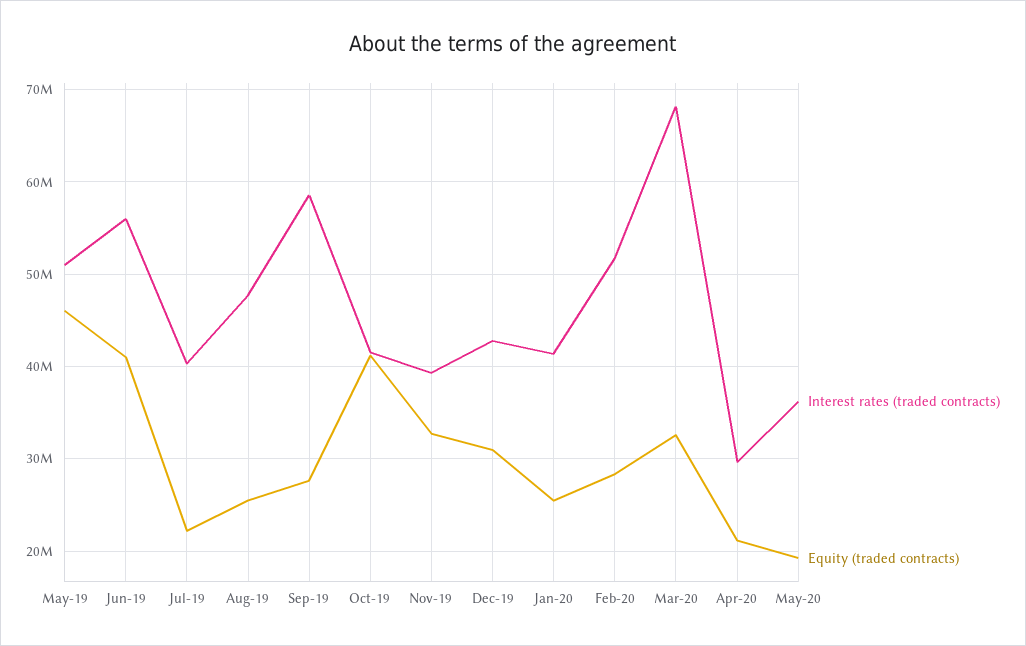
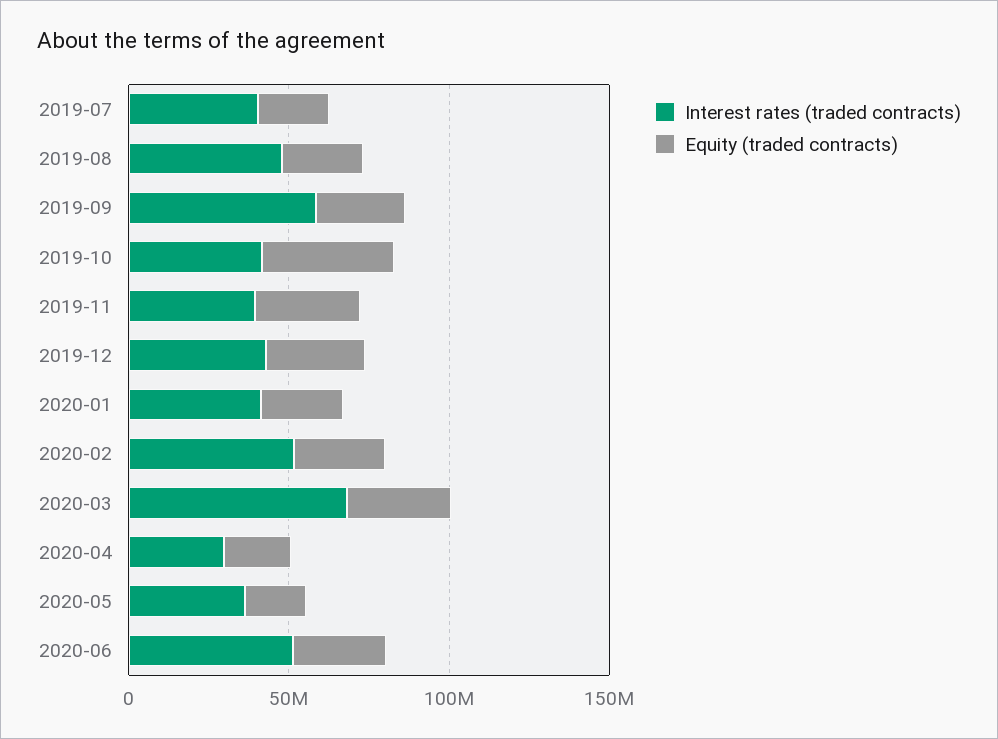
Interest rates (traded contracts), May-19: 51000000 -> none
Equity (traded contracts), May-19: 46000000 -> none
Interest rates (traded contracts), Jun-19: 56000000 -> none
Equity (traded contracts), Jun-19: 41000000 -> none
Interest rates (traded contracts), 2020-06: none -> 50000000
Equity (traded contracts), 2020-06: none -> 30000000

